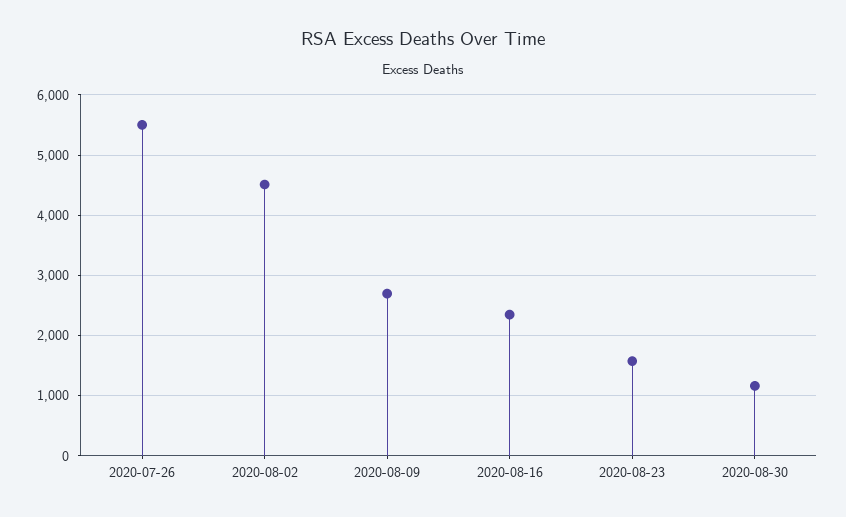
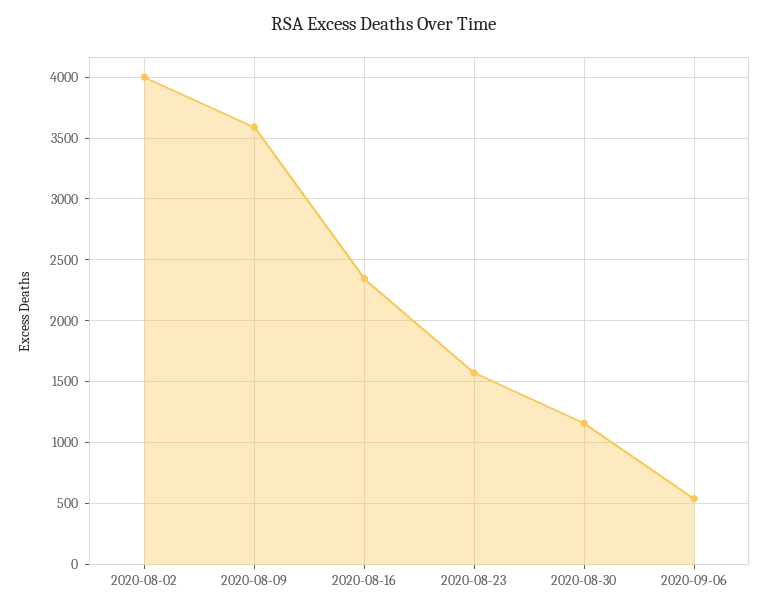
2020-07-26: 5500 -> none
2020-08-02: 4500 -> 4000
2020-08-09: 2700 -> 3600
2020-09-06: none -> 550

